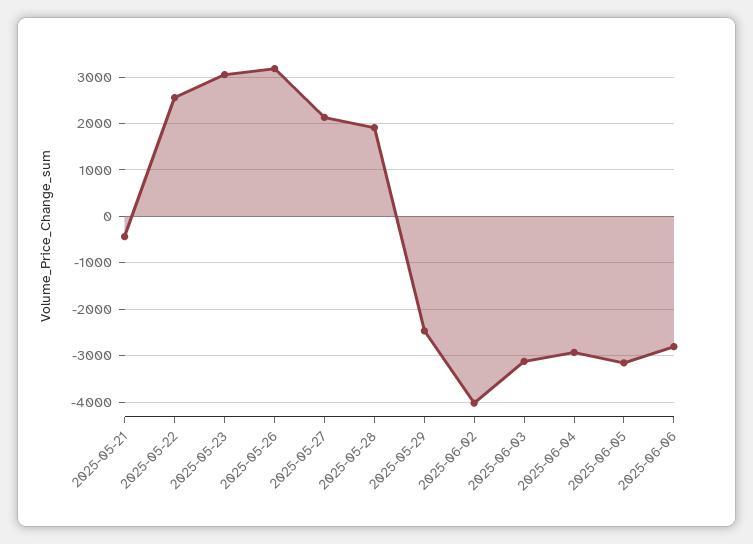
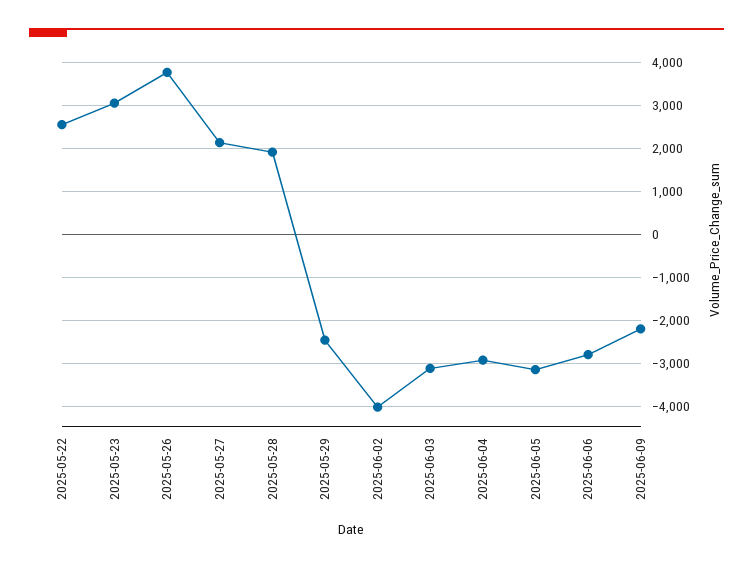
2025-05-21: -400 -> none
2025-05-26: 3200 -> 3800
2025-06-09: none -> -2200

